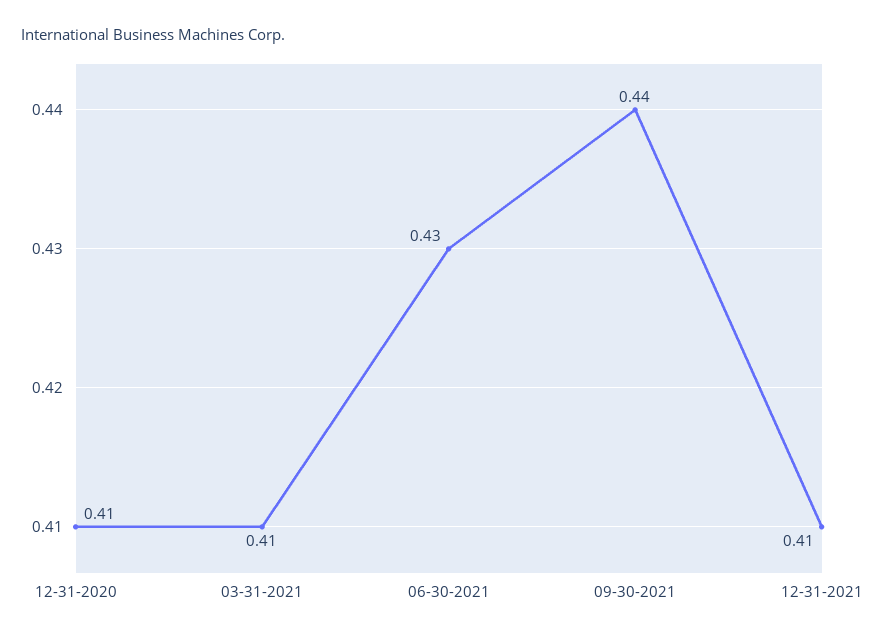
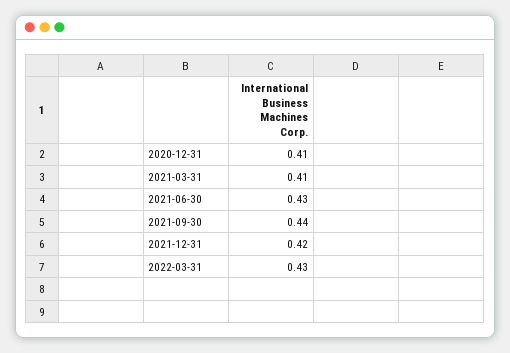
12-31-2021: 0.41 -> 0.42
2022-03-31: none -> 0.43

